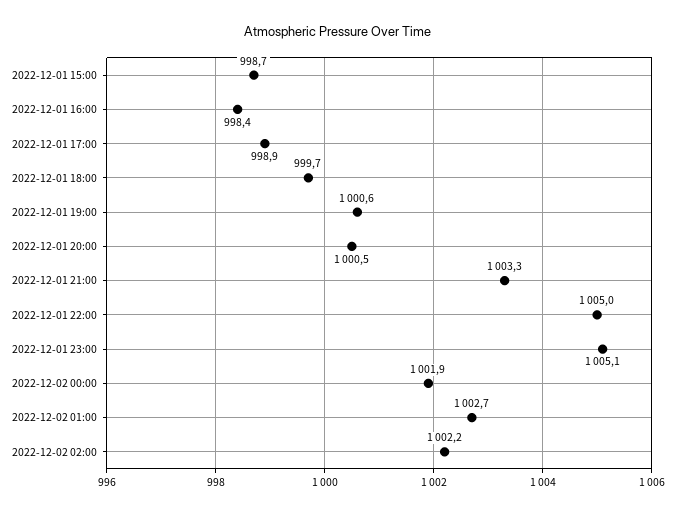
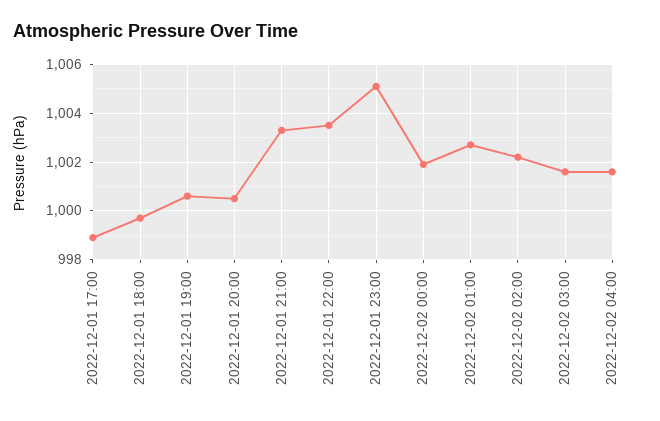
2022-12-01 15:00: 998.7 -> none
2022-12-01 16:00: 998.4 -> none
2022-12-01 22:00: 1005 -> 1003.5
2022-12-02 03:00: none -> 1001.5
2022-12-02 04:00: none -> 1001.5

